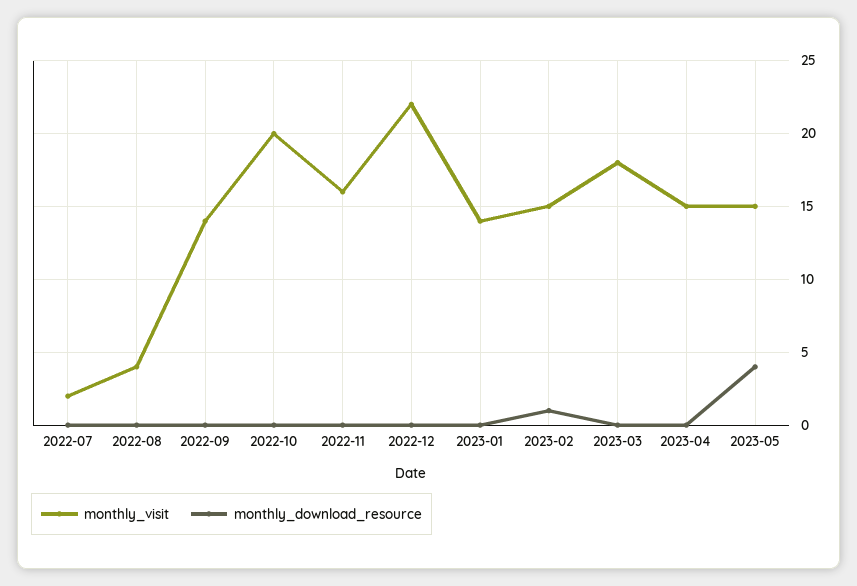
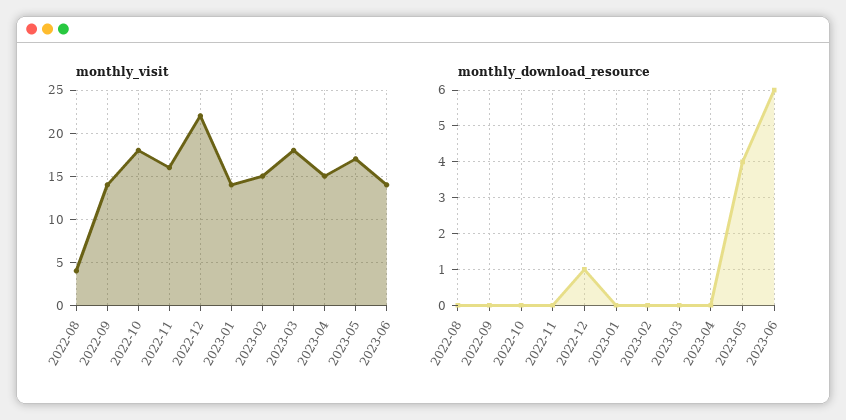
monthly_visit, 2022-07: 2 -> none
monthly_download_resource, 2022-07: 0 -> none
monthly_visit, 2022-10: 20 -> 18
monthly_download_resource, 2022-12: 0 -> 1
monthly_download_resource, 2023-02: 1 -> 0
monthly_visit, 2023-05: 15 -> 17
monthly_visit, 2023-06: none -> 14
monthly_download_resource, 2023-06: none -> 6

